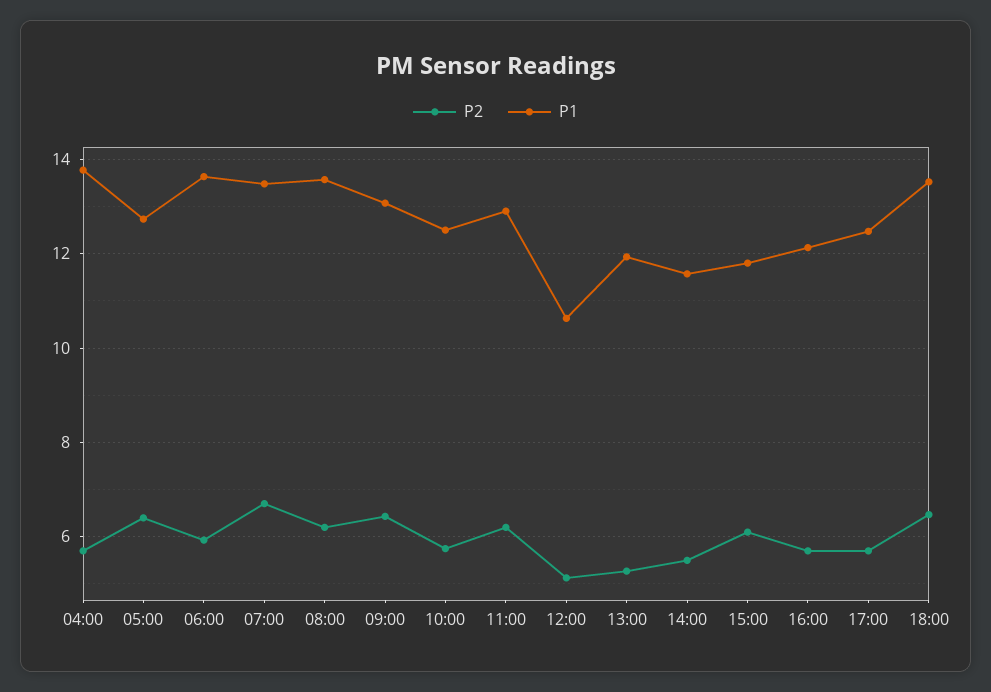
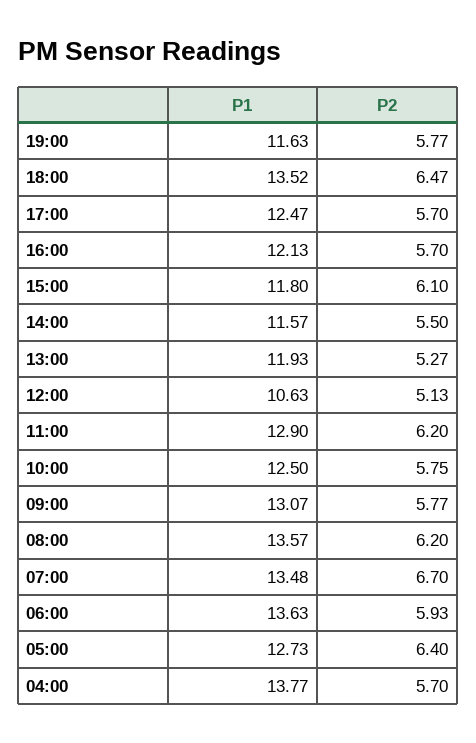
P2, 09:00: 6.4 -> 5.77
P1, 19:00: none -> 11.63
P2, 19:00: none -> 5.77

